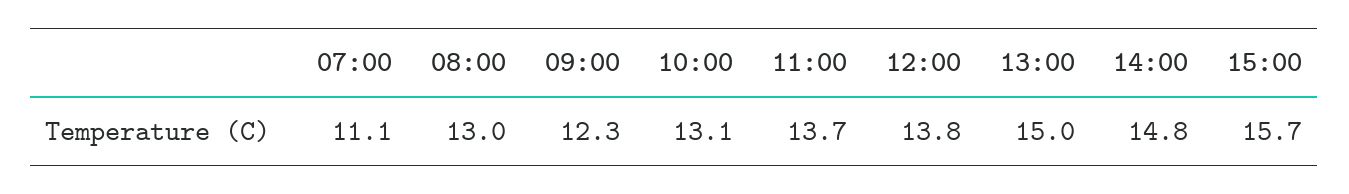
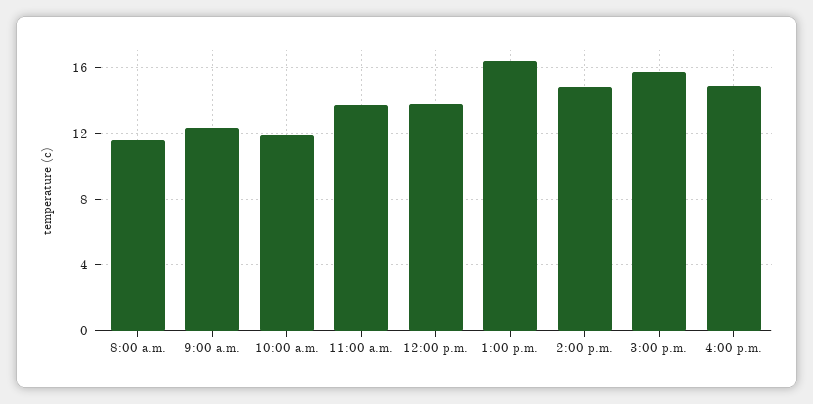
07:00: 11.1 -> none
08:00: 13 -> 11.5
10:00: 13.1 -> 12
13:00: 15 -> 16.5
4:00 p.m.: none -> 15

